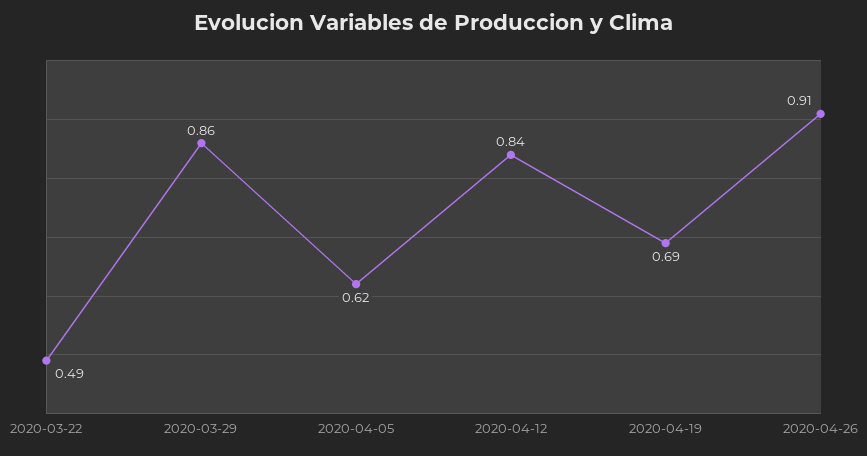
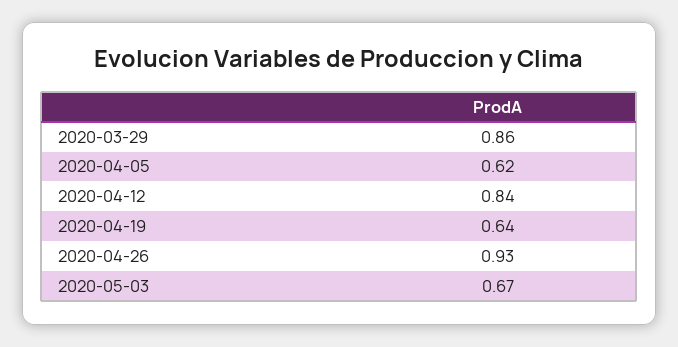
2020-03-22: 0.49 -> none
2020-04-19: 0.69 -> 0.64
2020-04-26: 0.91 -> 0.93
2020-05-03: none -> 0.67

